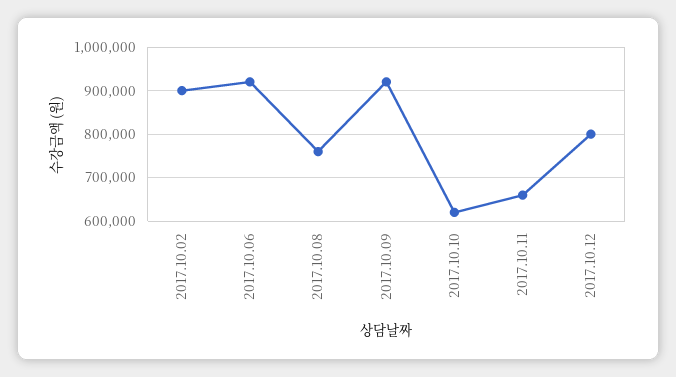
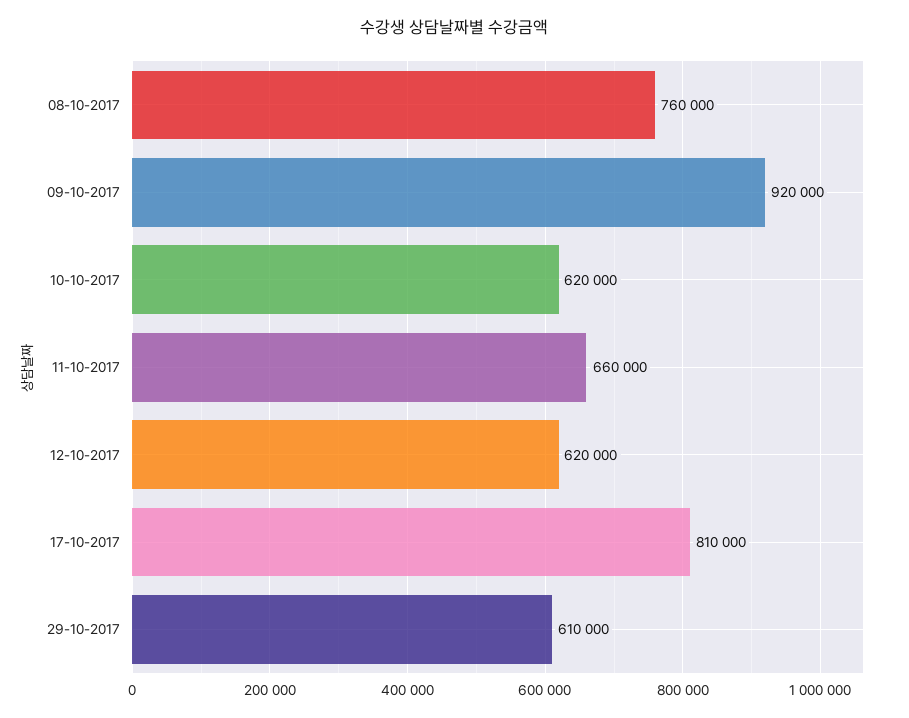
2017.10.02: 900000 -> none
2017.10.06: 920000 -> none
2017.10.12: 800000 -> 620000
17-10-2017: none -> 810000
29-10-2017: none -> 610000

